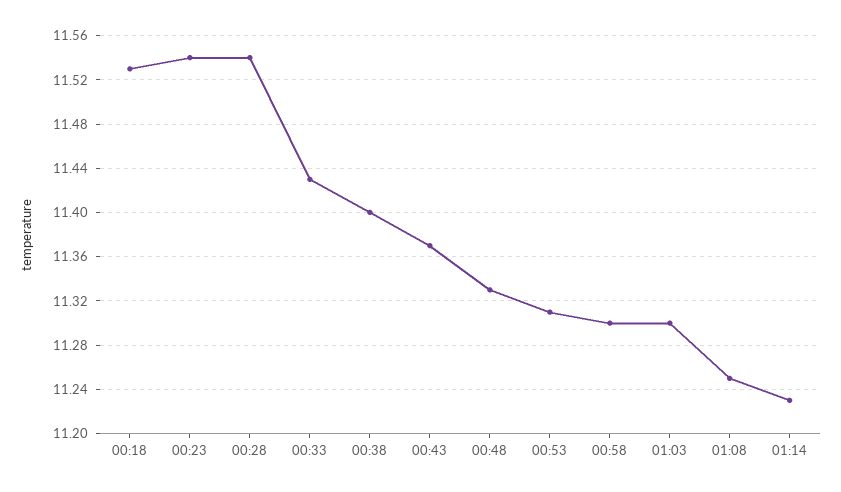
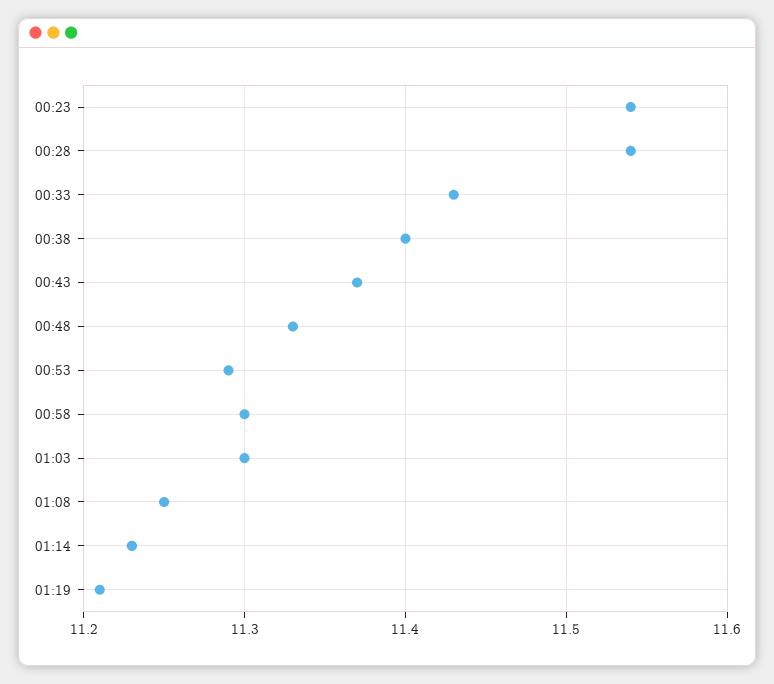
00:18: 11.53 -> none
00:53: 11.31 -> 11.29
01:19: none -> 11.21

